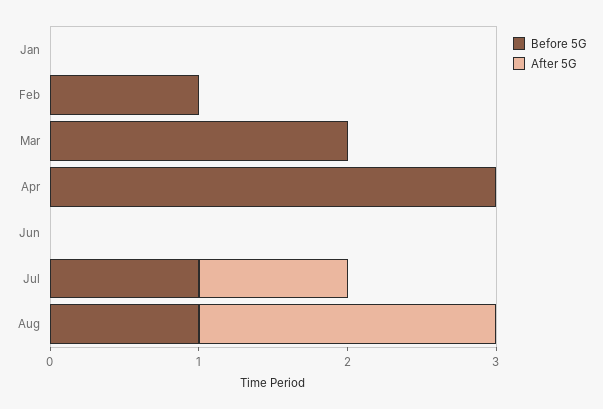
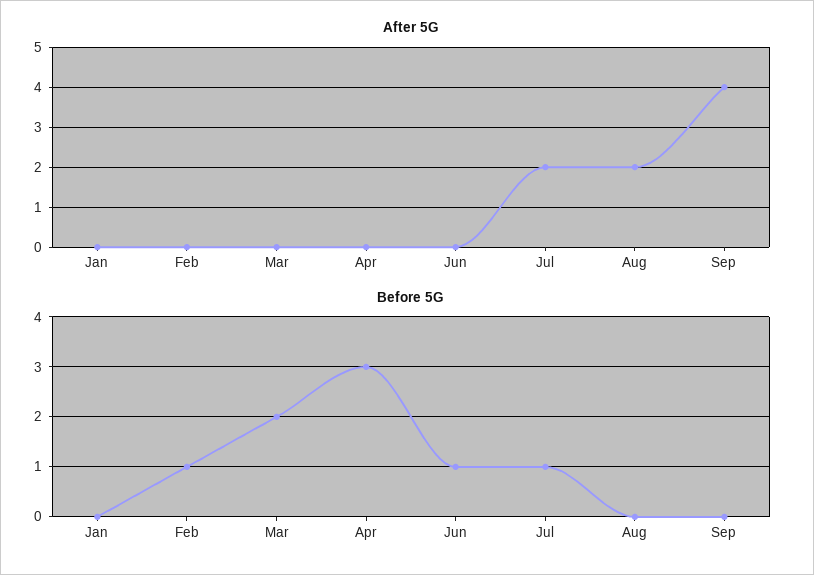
Before 5G, Jun: 0 -> 1
After 5G, Jul: 1 -> 2
Before 5G, Aug: 1 -> 0
After 5G, Sep: none -> 4
Before 5G, Sep: none -> 0

